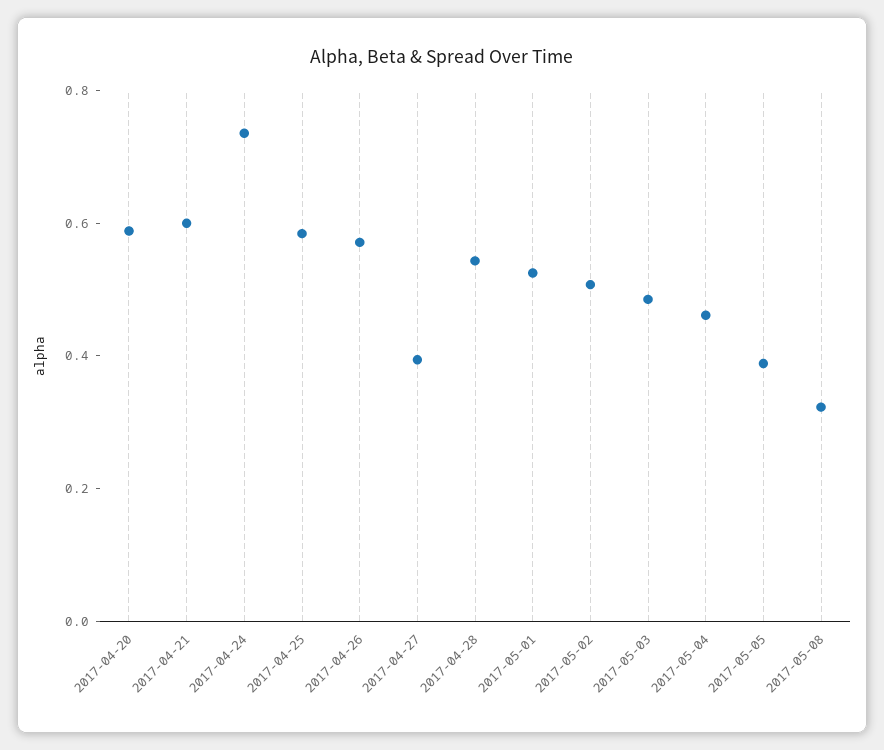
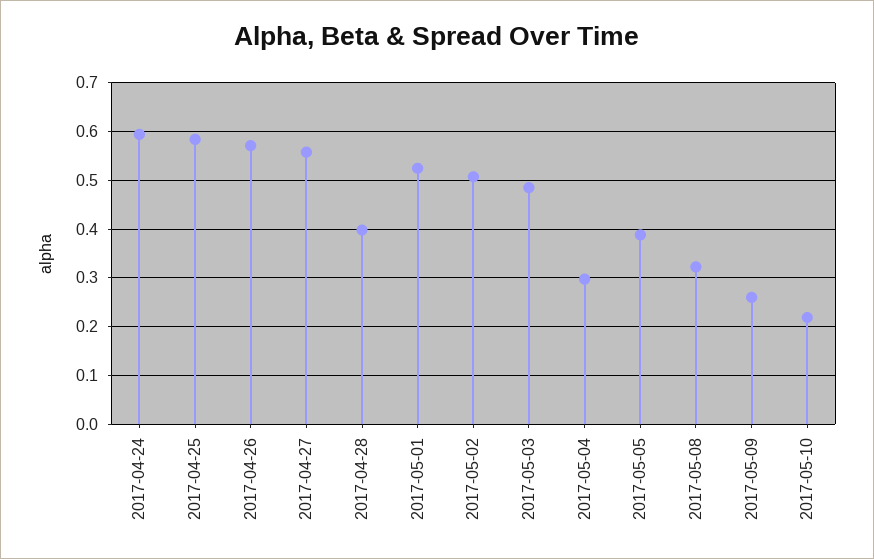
2017-04-20: 0.6 -> none
2017-04-21: 0.6 -> none
2017-04-24: 0.75 -> 0.6
2017-04-27: 0.4 -> 0.56
2017-04-28: 0.55 -> 0.4
2017-05-04: 0.45 -> 0.3
2017-05-09: none -> 0.26
2017-05-10: none -> 0.22

